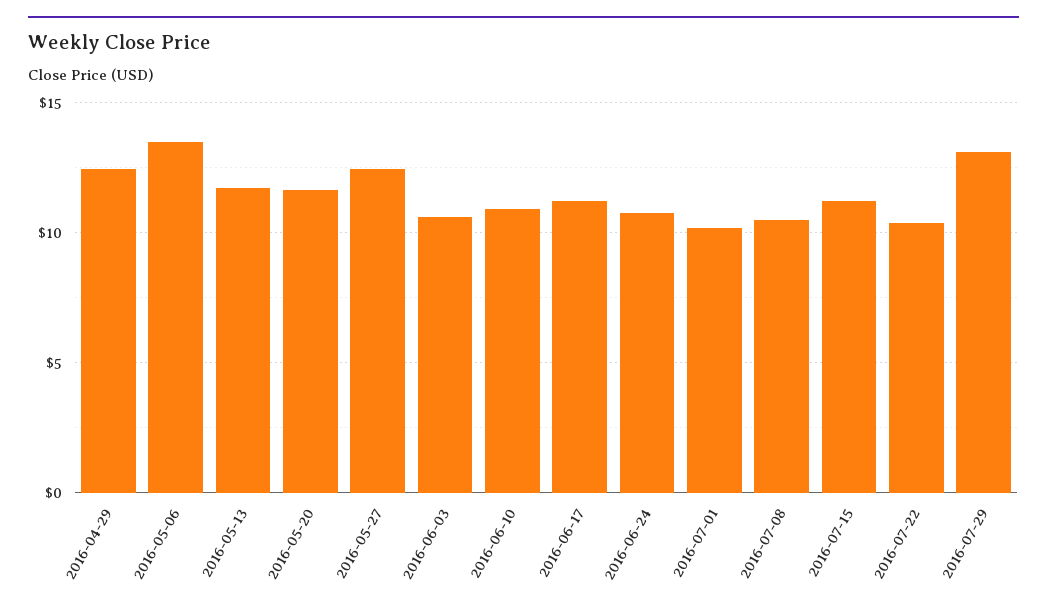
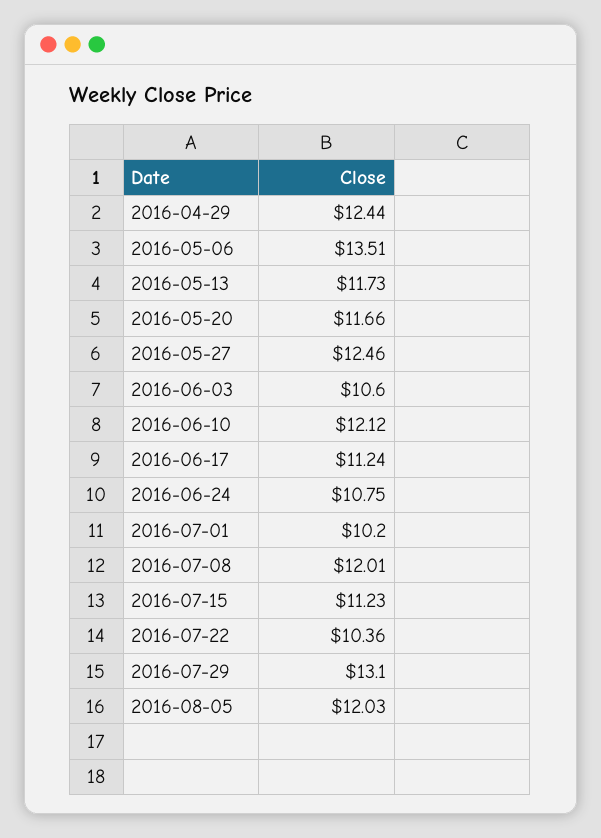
2016-06-10: 11 -> 12.12
2016-07-08: 10.5 -> 12.01
2016-08-05: none -> 12.03

